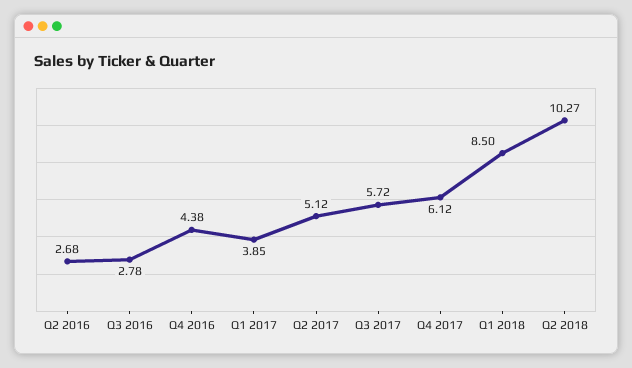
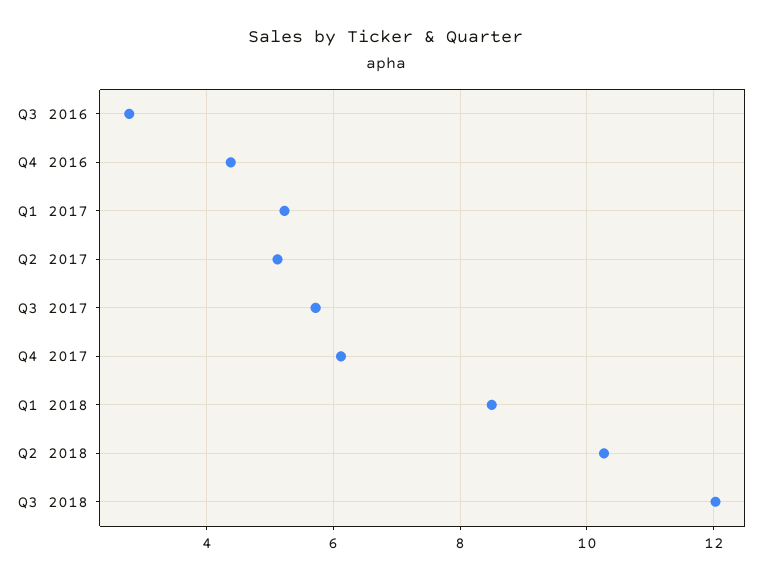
Q2 2016: 2.68 -> none
Q1 2017: 3.85 -> 5.2
Q3 2018: none -> 12

